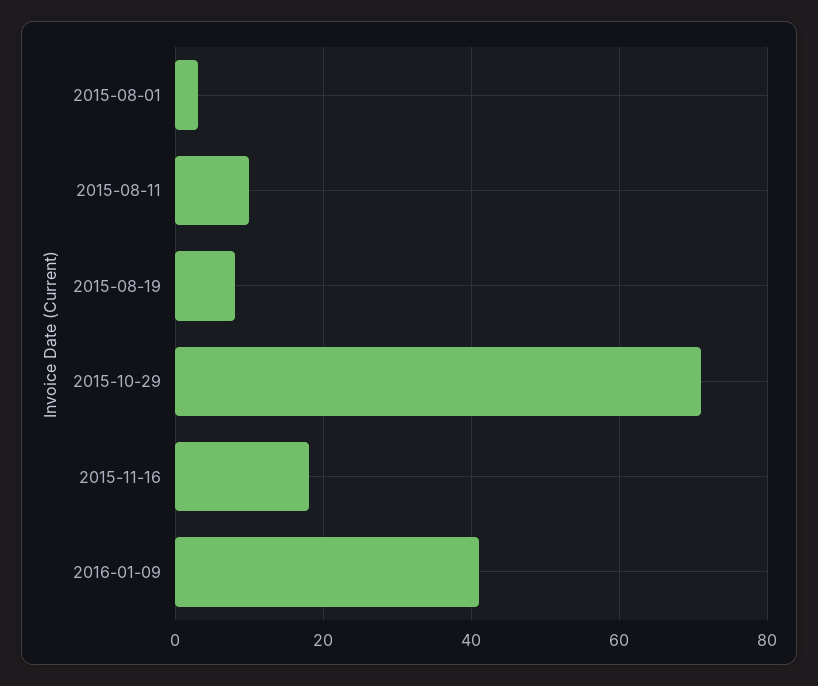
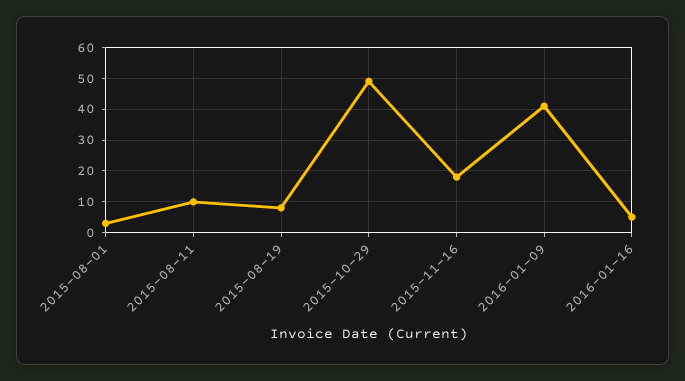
2015-10-29: 70 -> 50
2016-01-16: none -> 5

